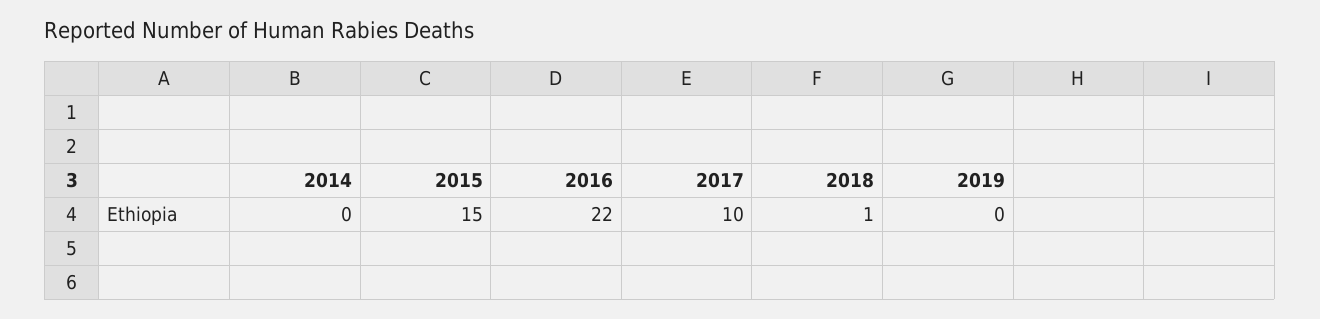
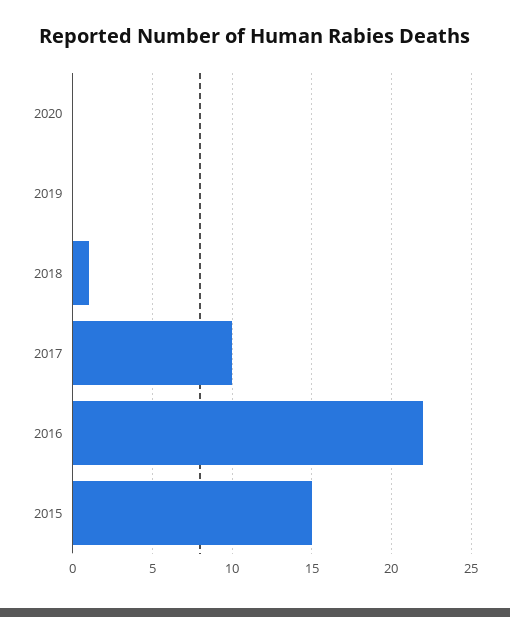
2014: 0 -> none
2020: none -> 0

